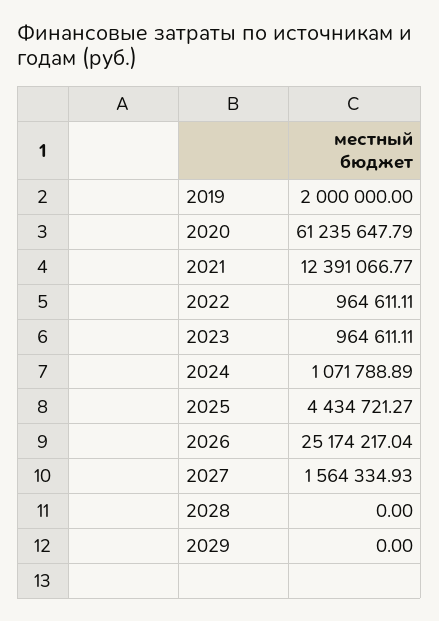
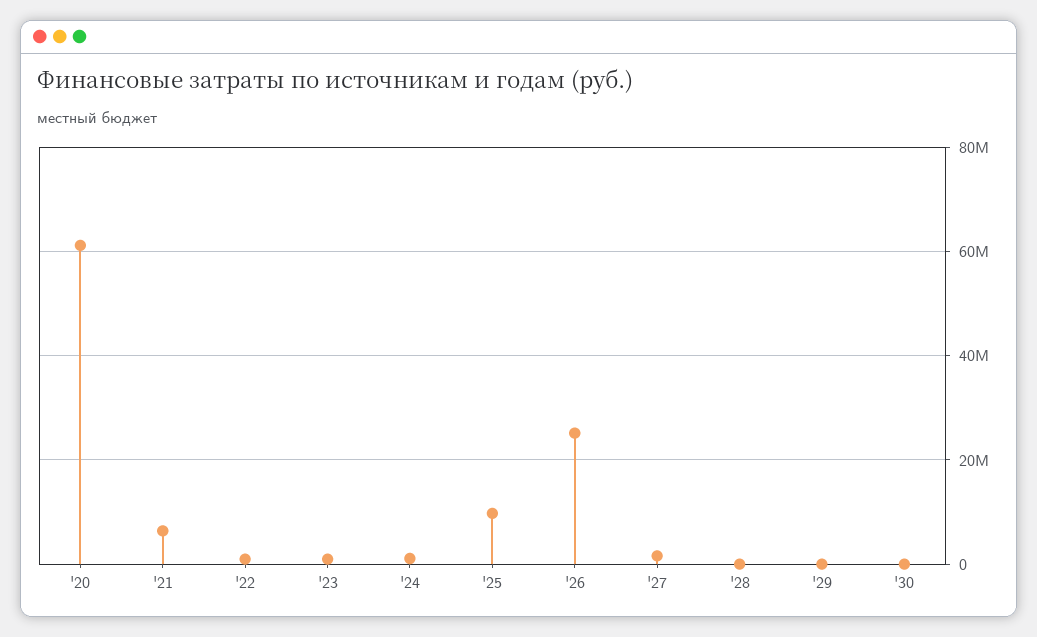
2019: 2000000 -> none
2021: 12391066.77 -> 6000000
2025: 4434721.27 -> 10000000
'30: none -> 0

